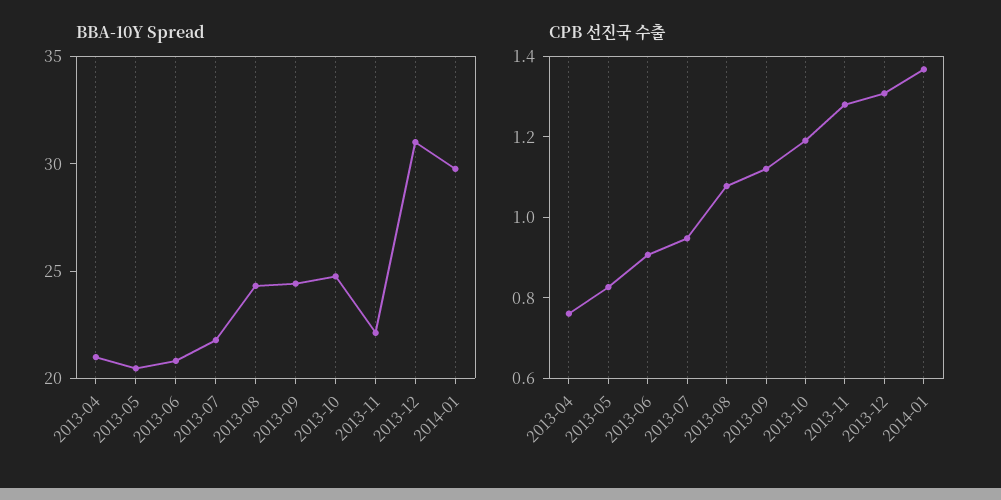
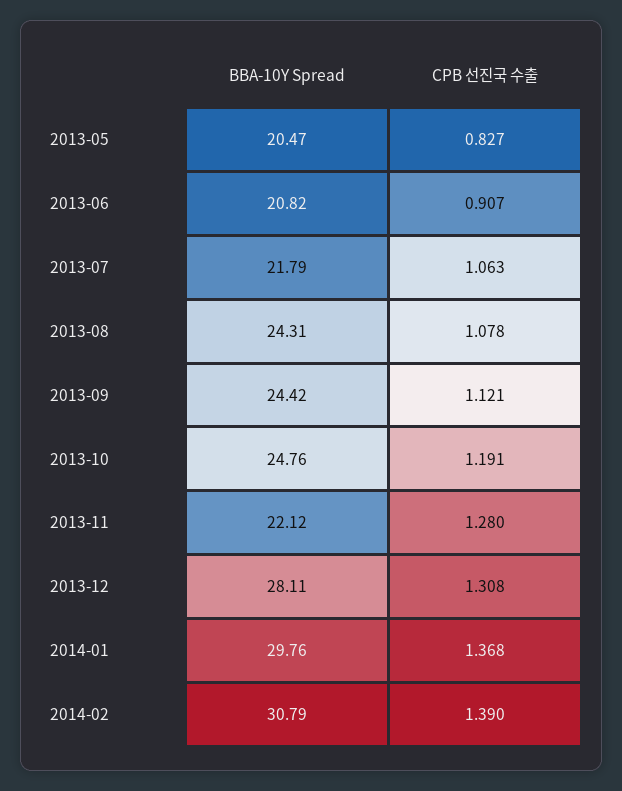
BBA-10Y Spread, 2013-04: 21 -> none
BBA-10Y Spread, 2013-12: 31 -> 28.11
CPB 선진국 수출, 2013-04: 0.75 -> none
CPB 선진국 수출, 2013-07: 0.95 -> 1.063
BBA-10Y Spread, 2014-02: none -> 30.79
CPB 선진국 수출, 2014-02: none -> 1.39

